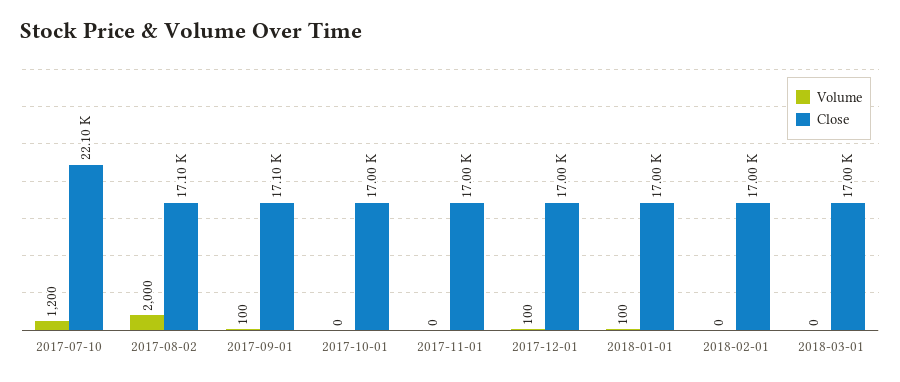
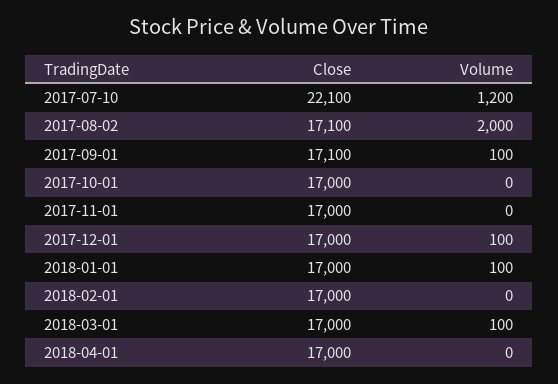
Volume, 2018-03-01: 0 -> 100
Close, 2018-04-01: none -> 17000
Volume, 2018-04-01: none -> 0

